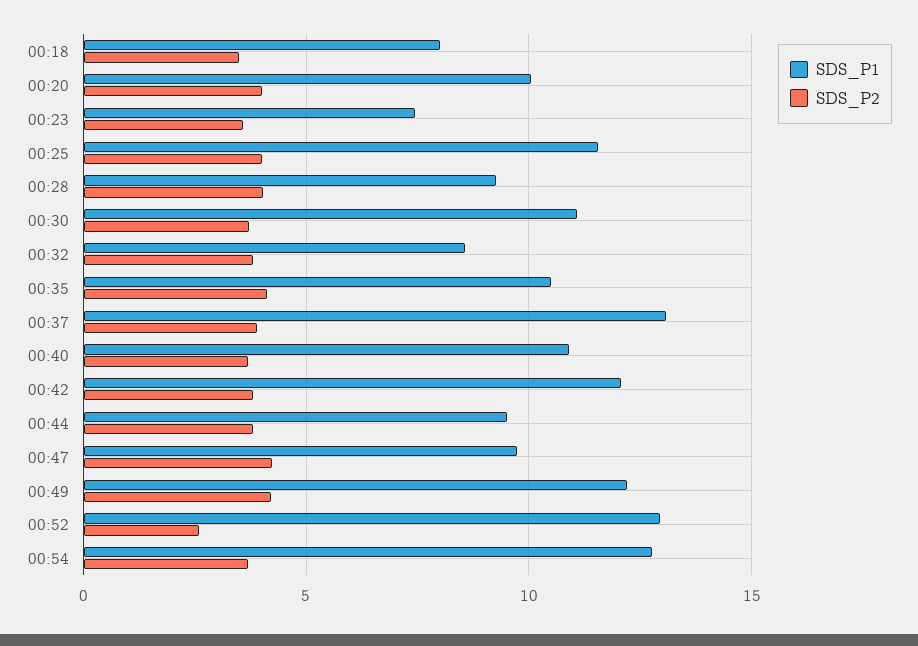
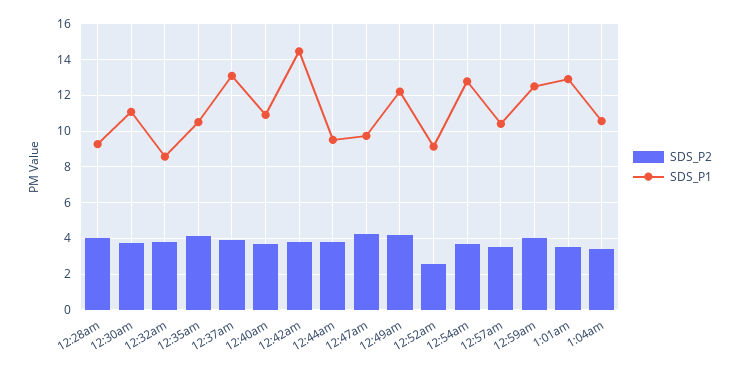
SDS_P1, 00:18: 8 -> none
SDS_P2, 00:18: 3.5 -> none
SDS_P1, 00:20: 10 -> none
SDS_P2, 00:20: 4 -> none
SDS_P1, 00:23: 7.5 -> none
SDS_P2, 00:23: 3.5 -> none
SDS_P1, 00:25: 11.5 -> none
SDS_P2, 00:25: 4 -> none
SDS_P1, 00:42: 12 -> 14.5
SDS_P1, 00:52: 13 -> 9
SDS_P2, 12:57am: none -> 3.5
SDS_P1, 12:57am: none -> 10.5
SDS_P2, 12:59am: none -> 4
SDS_P1, 12:59am: none -> 12.5
SDS_P2, 1:01am: none -> 3.5
SDS_P1, 1:01am: none -> 13
SDS_P2, 1:04am: none -> 3.5
SDS_P1, 1:04am: none -> 10.5

